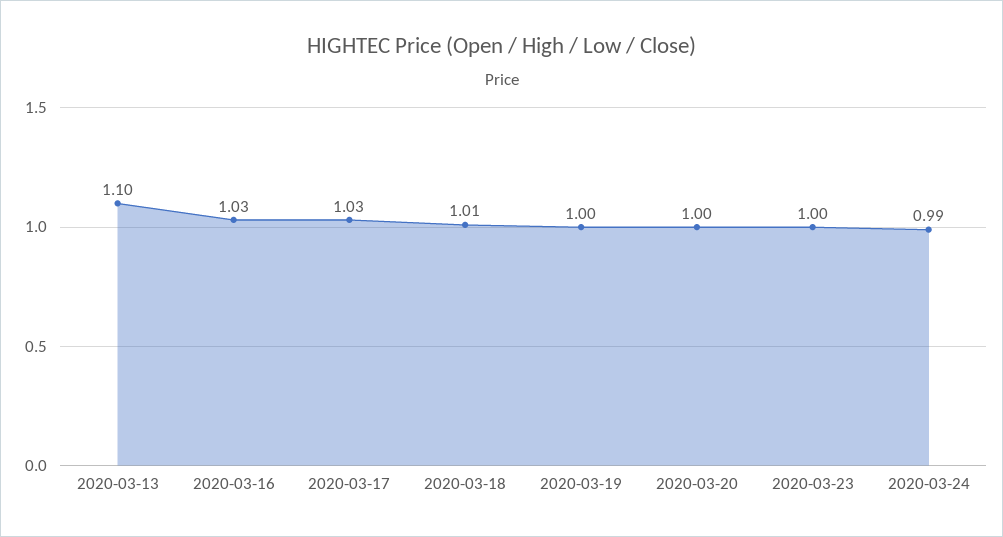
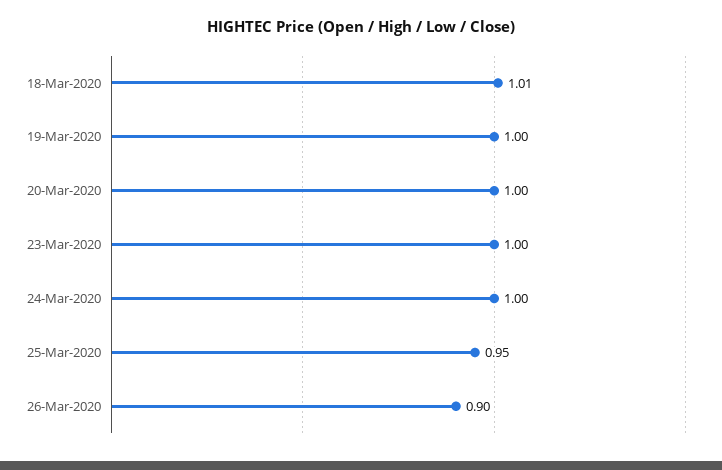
2020-03-13: 1.1 -> none
2020-03-16: 1.03 -> none
2020-03-17: 1.03 -> none
2020-03-24: 0.99 -> 1
25-Mar-2020: none -> 0.95
26-Mar-2020: none -> 0.9

